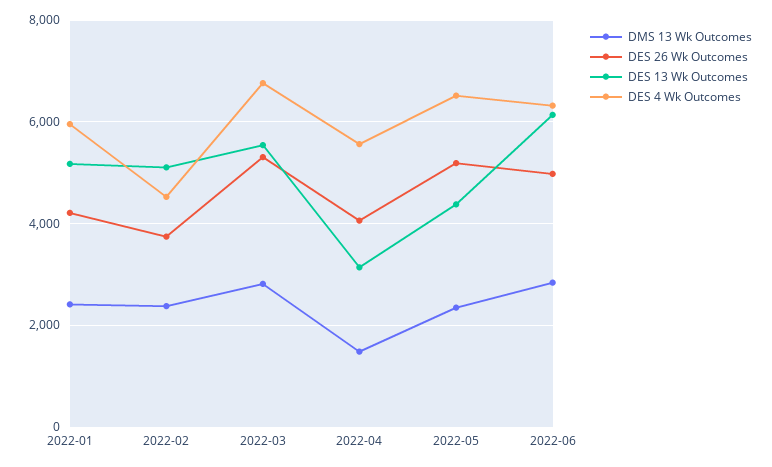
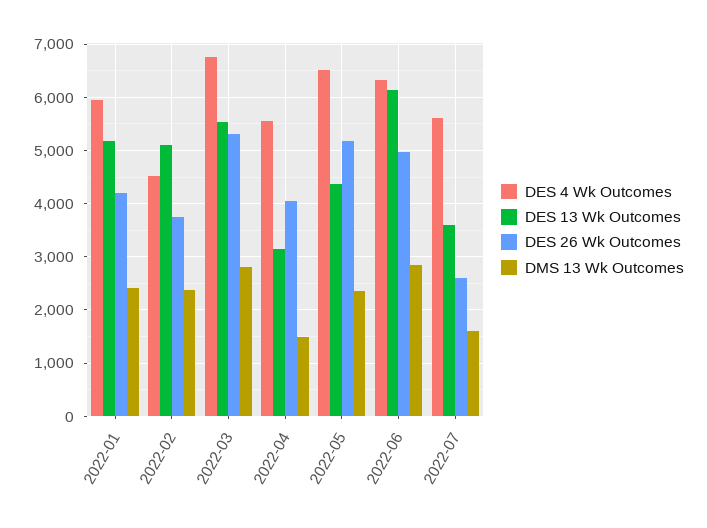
DES 4 Wk Outcomes, 2022-07: none -> 5600
DES 13 Wk Outcomes, 2022-07: none -> 3600
DES 26 Wk Outcomes, 2022-07: none -> 2600
DMS 13 Wk Outcomes, 2022-07: none -> 1600

